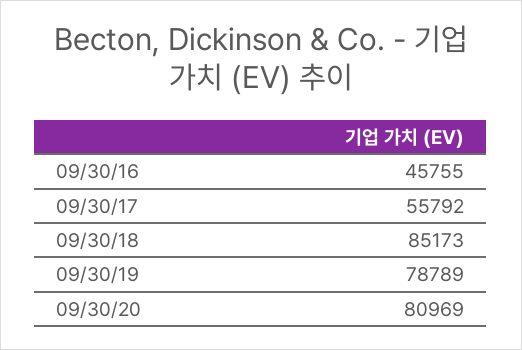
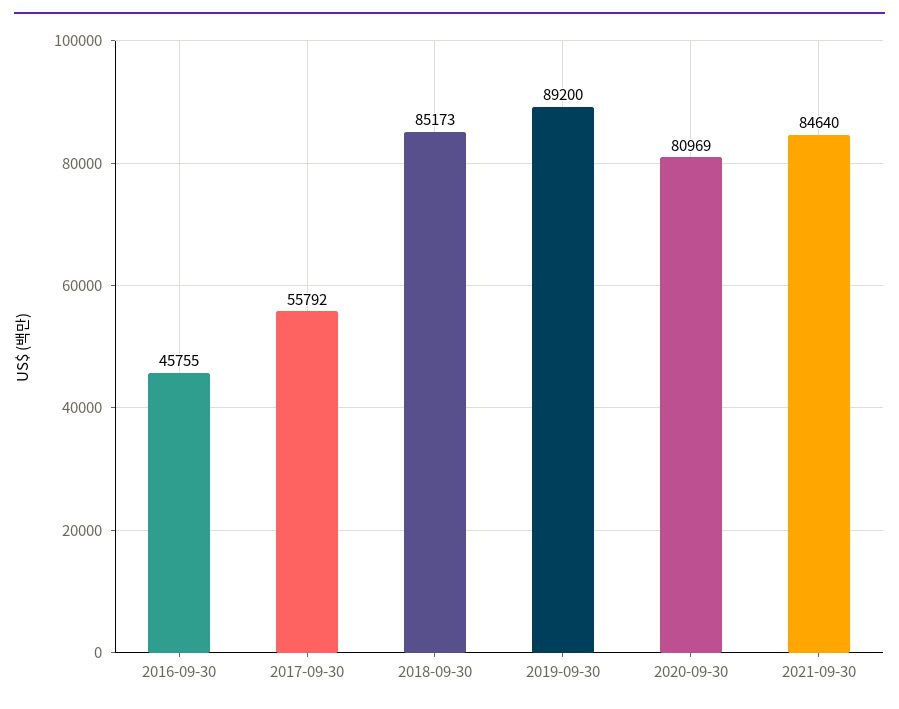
09/30/19: 78789 -> 89200
2021-09-30: none -> 84640

